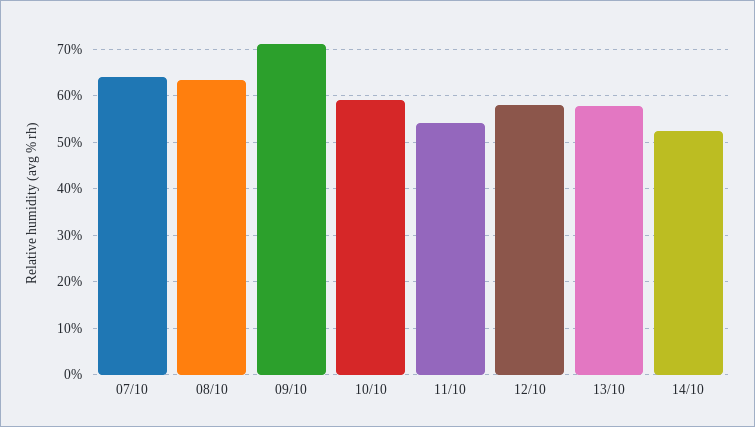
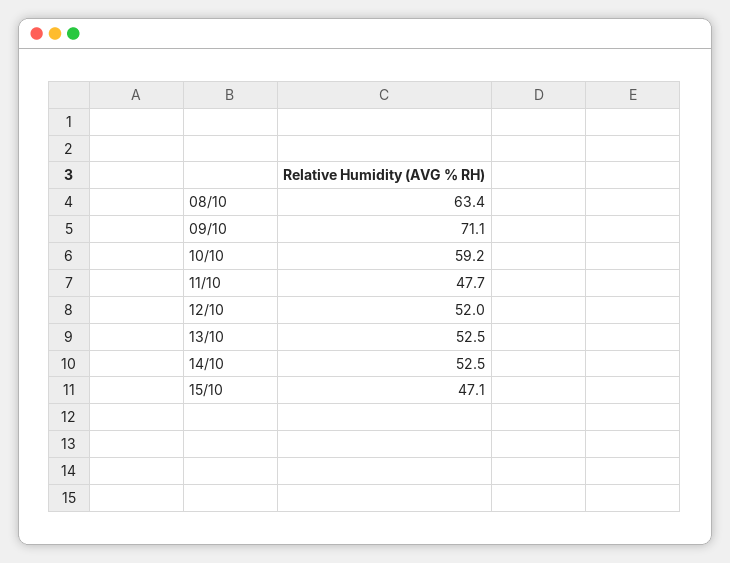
07/10: 64 -> none
11/10: 54 -> 47.7
12/10: 58 -> 52
13/10: 58 -> 52.5
15/10: none -> 47.1

